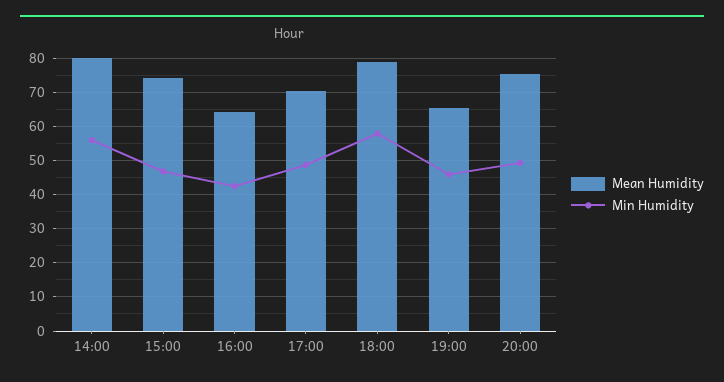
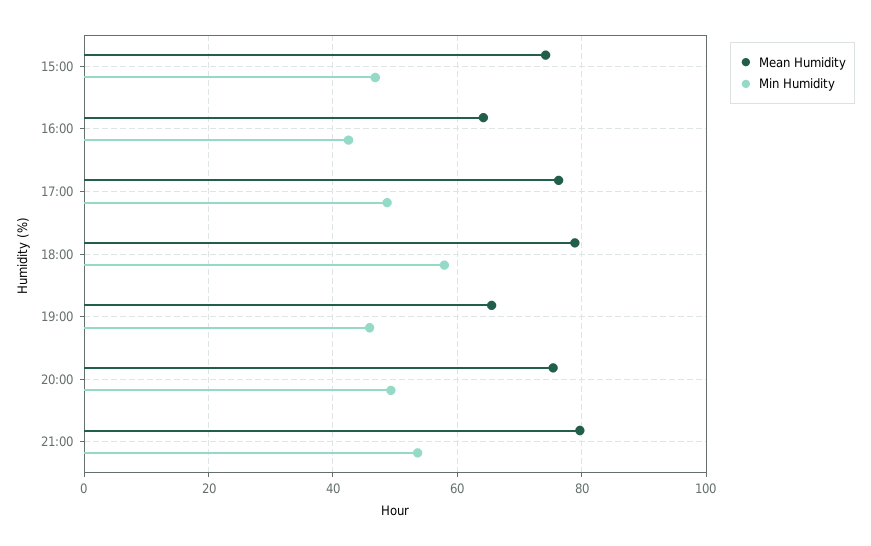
Mean Humidity, 14:00: 80 -> none
Min Humidity, 14:00: 56 -> none
Mean Humidity, 17:00: 70 -> 76
Mean Humidity, 21:00: none -> 80
Min Humidity, 21:00: none -> 54

